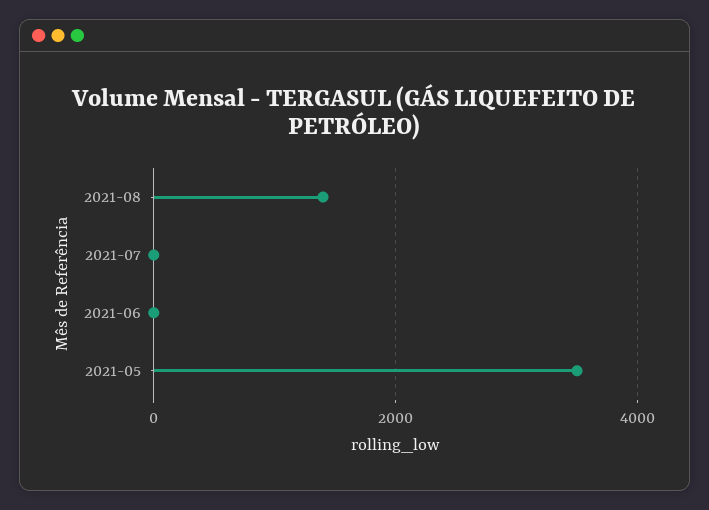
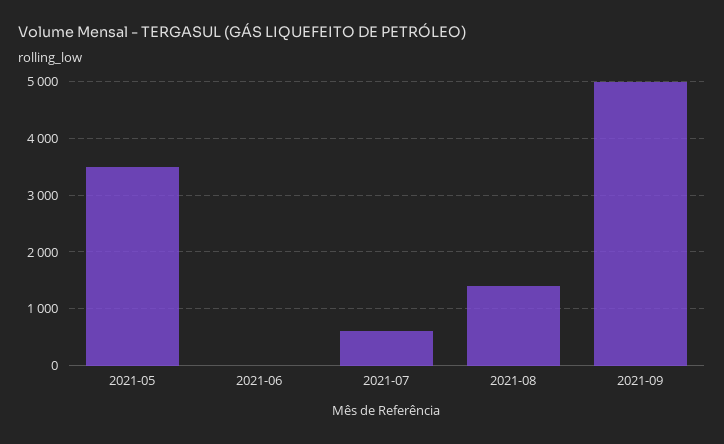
2021-07: 0 -> 600
2021-09: none -> 5000

